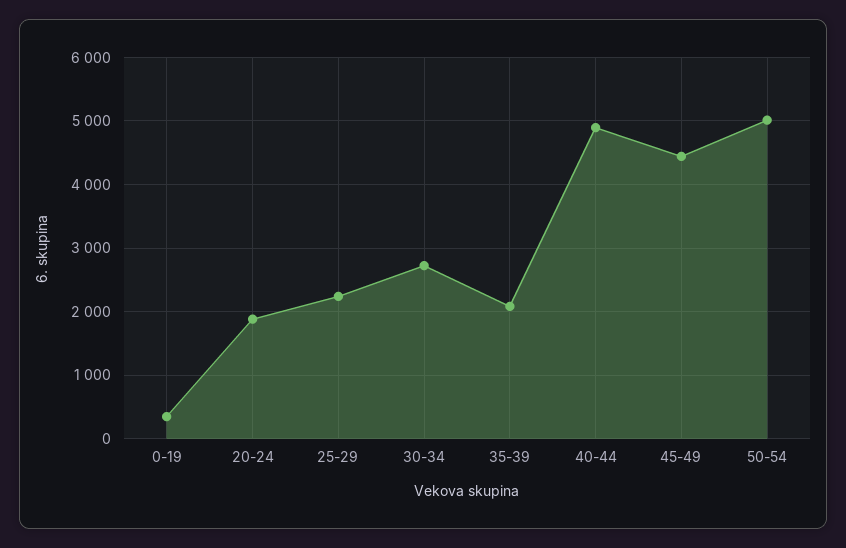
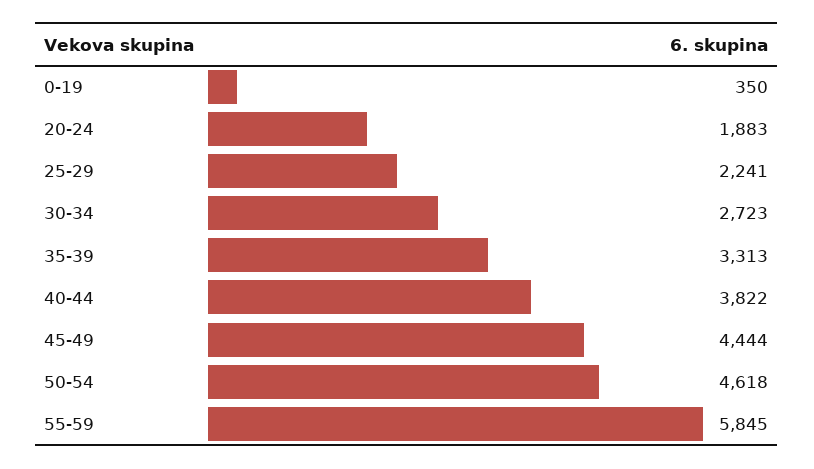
35-39: 2100 -> 3313
40-44: 4900 -> 3822
50-54: 5000 -> 4618
55-59: none -> 5845

